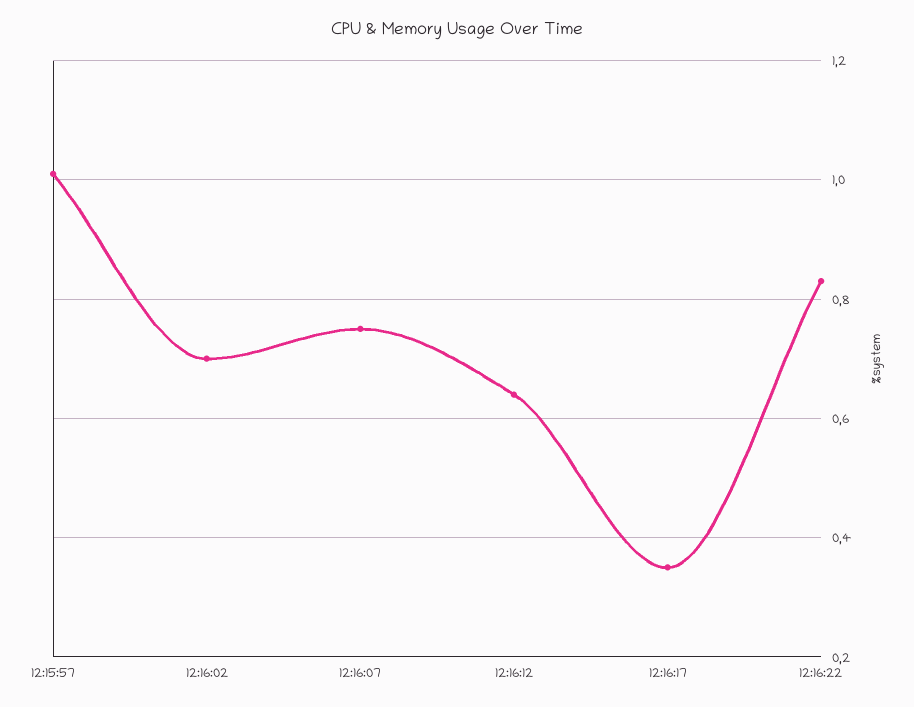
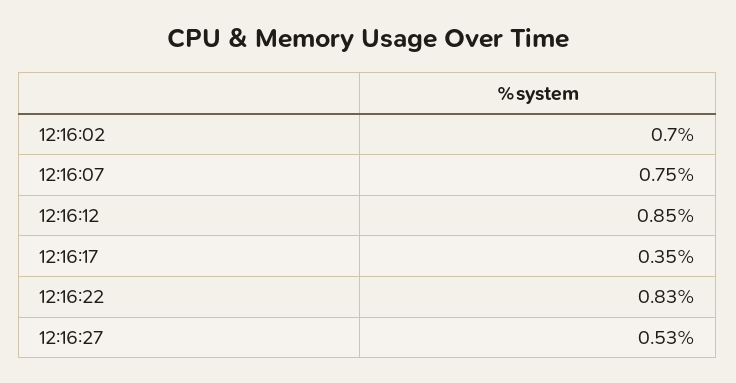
12:15:57: 1 -> none
12:16:12: 0.65 -> 0.85
12:16:27: none -> 0.53

